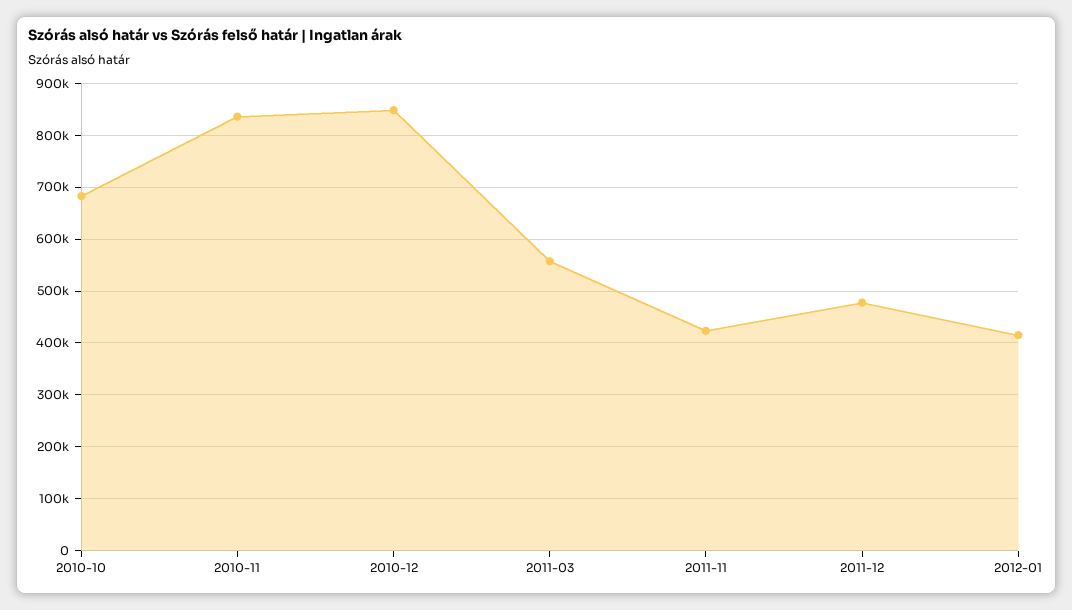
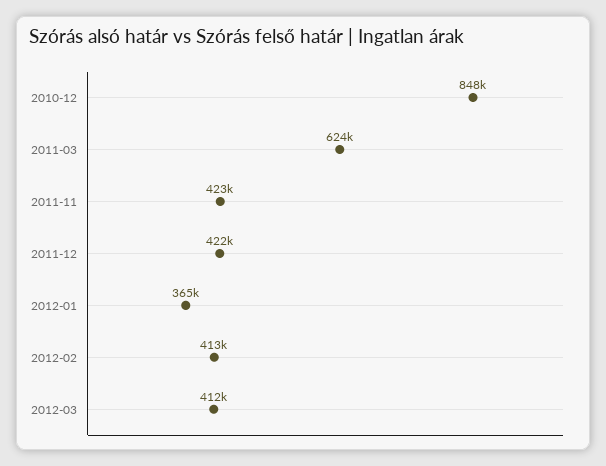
2010-10: 680000 -> none
2010-11: 840000 -> none
2011-03: 560000 -> 624000
2011-12: 480000 -> 422000
2012-01: 420000 -> 365000
2012-02: none -> 413000
2012-03: none -> 412000

